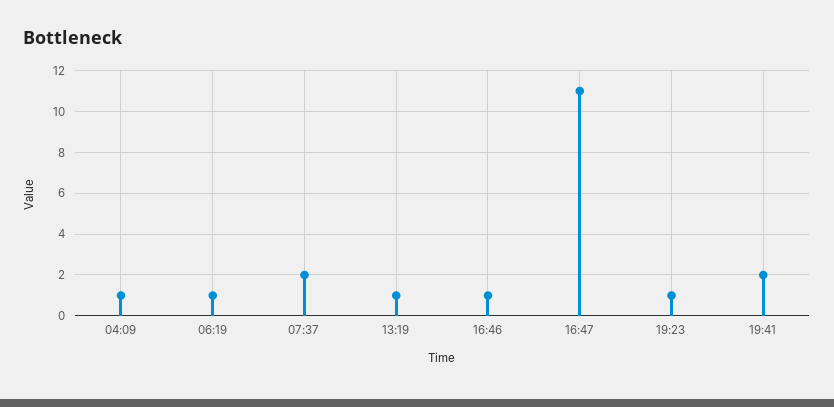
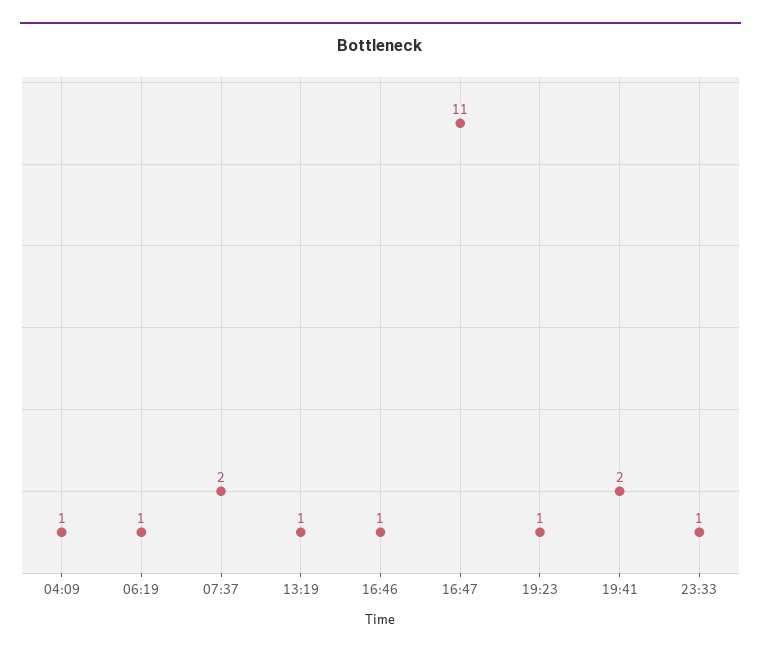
23:33: none -> 1

